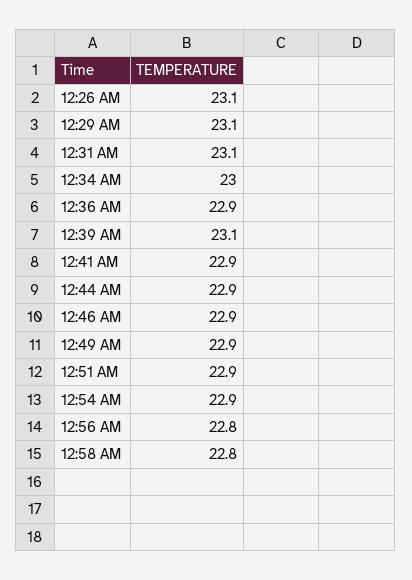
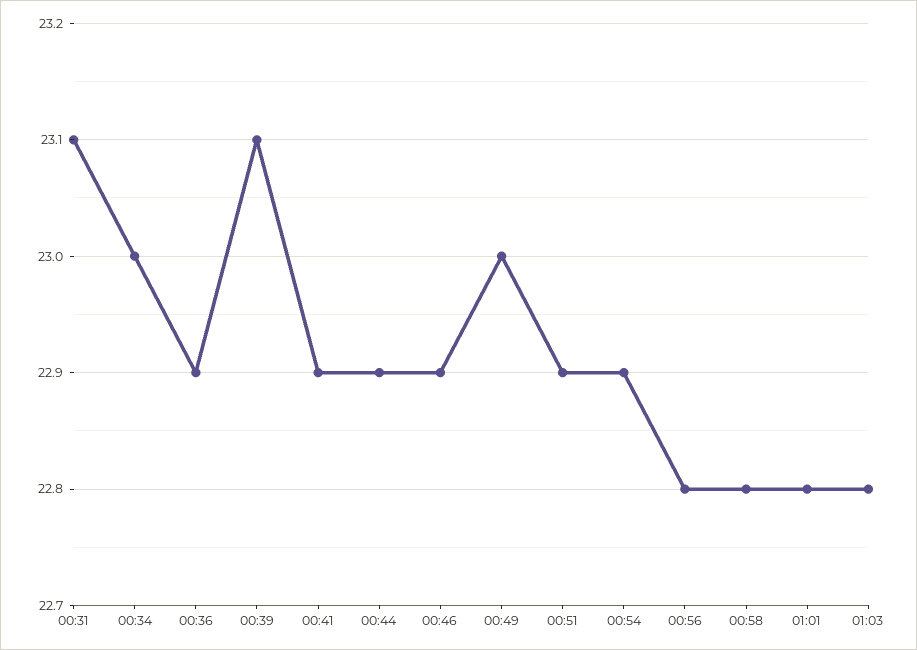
12:26 AM: 23.1 -> none
12:29 AM: 23.1 -> none
12:49 AM: 22.9 -> 23
01:01: none -> 22.8
01:03: none -> 22.8

